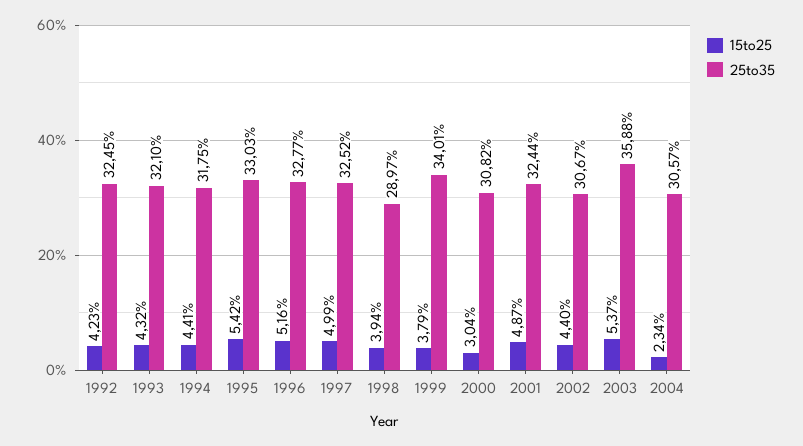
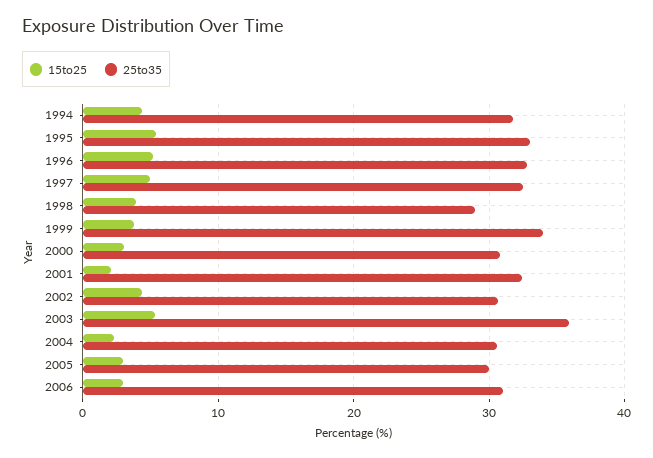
15to25, 1992: 4.23 -> none
25to35, 1992: 32.45 -> none
15to25, 1993: 4.32 -> none
25to35, 1993: 32.1 -> none
15to25, 2001: 4.87 -> 2
15to25, 2005: none -> 3
25to35, 2005: none -> 30
15to25, 2006: none -> 3
25to35, 2006: none -> 31

